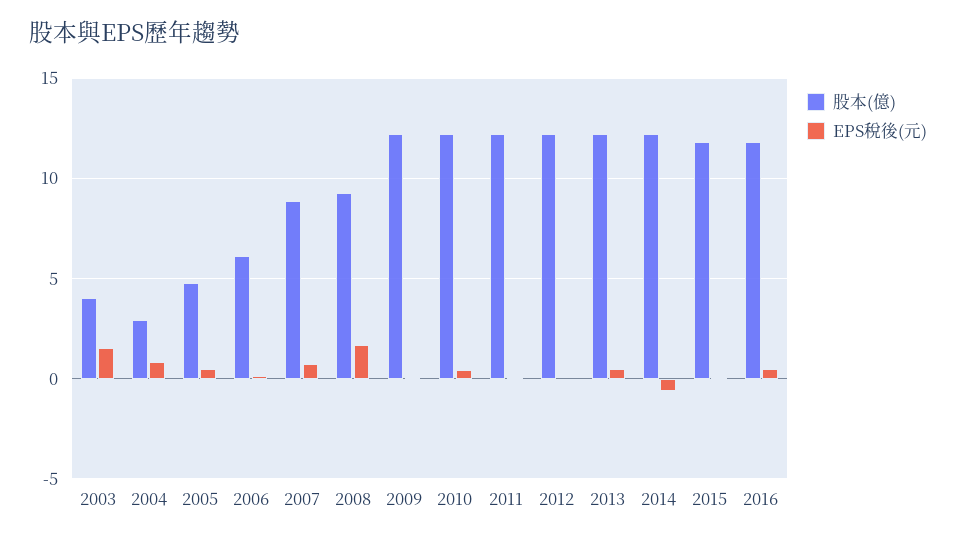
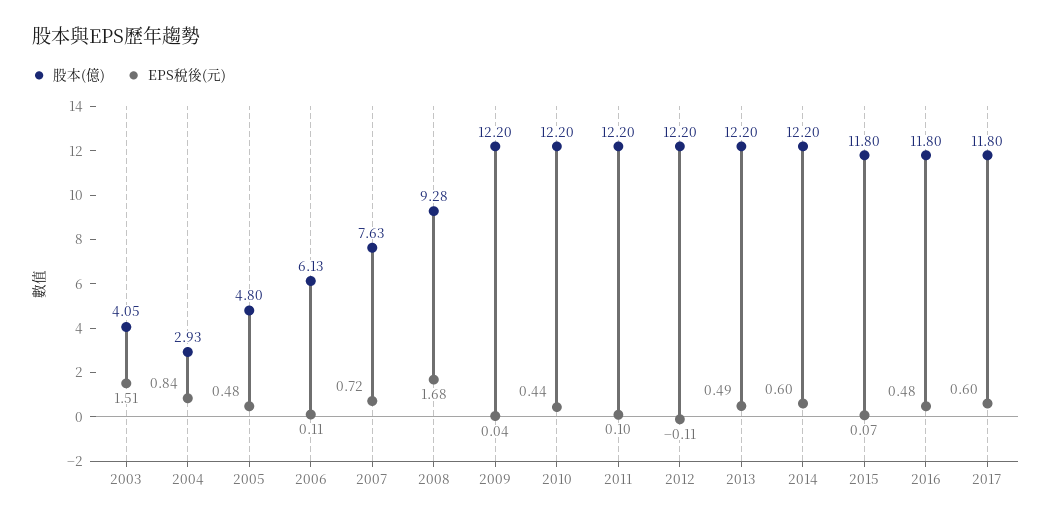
股本(億), 2007: 9 -> 7.63
EPS稅後(元), 2014: -0.5 -> 0.6
股本(億), 2017: none -> 11.8
EPS稅後(元), 2017: none -> 0.6

